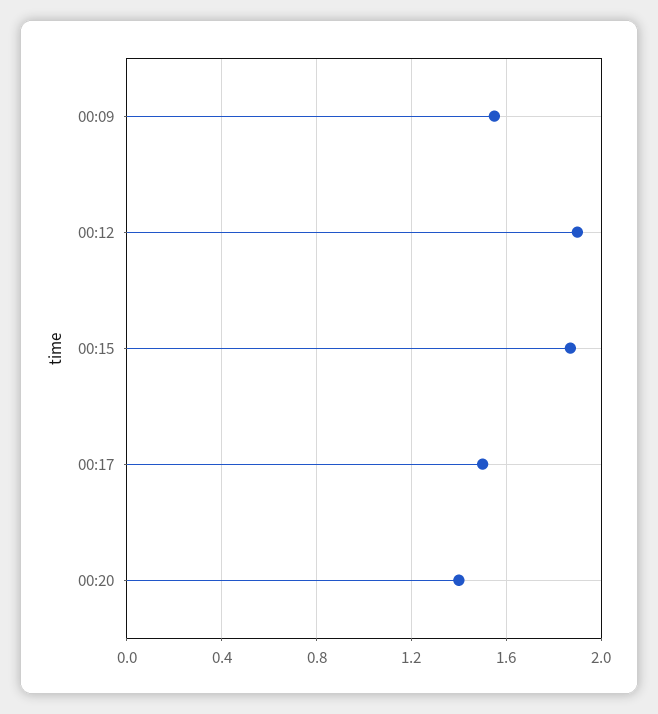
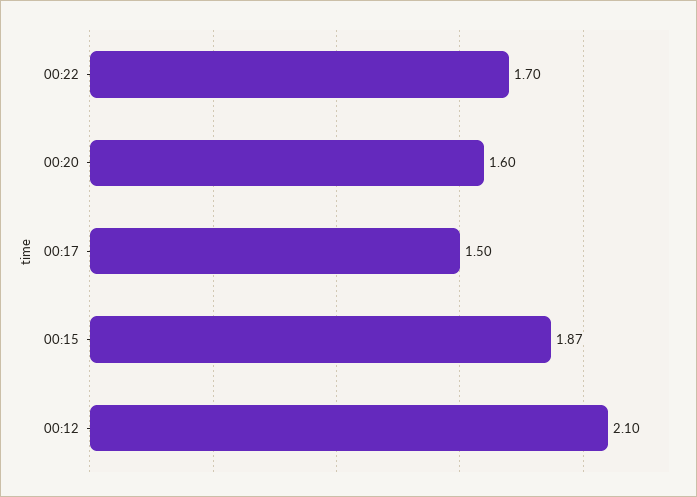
00:09: 1.55 -> none
00:12: 1.9 -> 2.1
00:20: 1.4 -> 1.6
00:22: none -> 1.7

